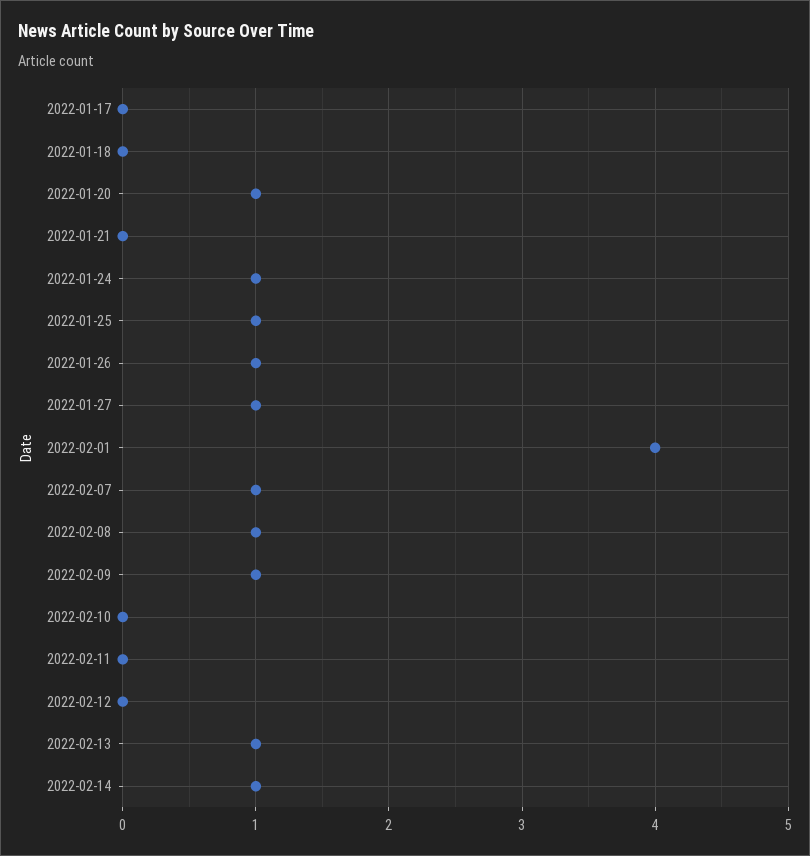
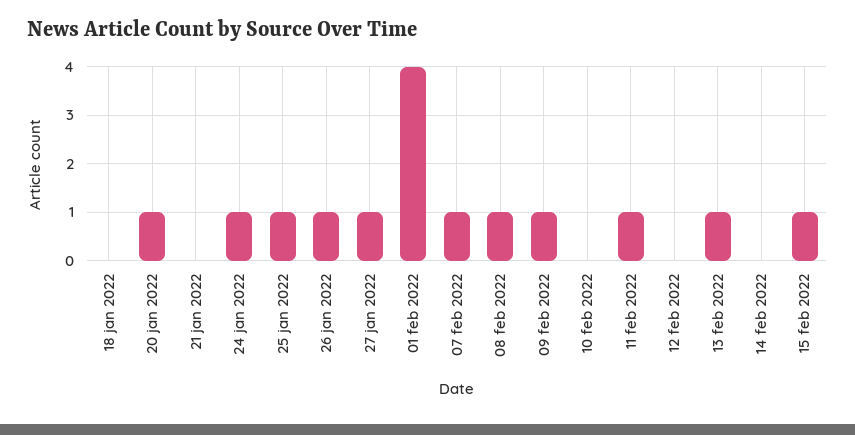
2022-01-17: 0 -> none
2022-02-11: 0 -> 1
2022-02-14: 1 -> 0
15 feb 2022: none -> 1

